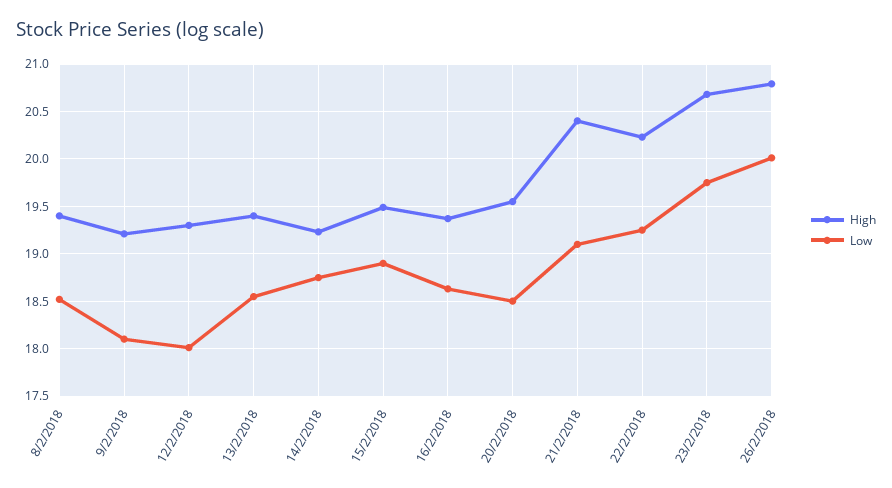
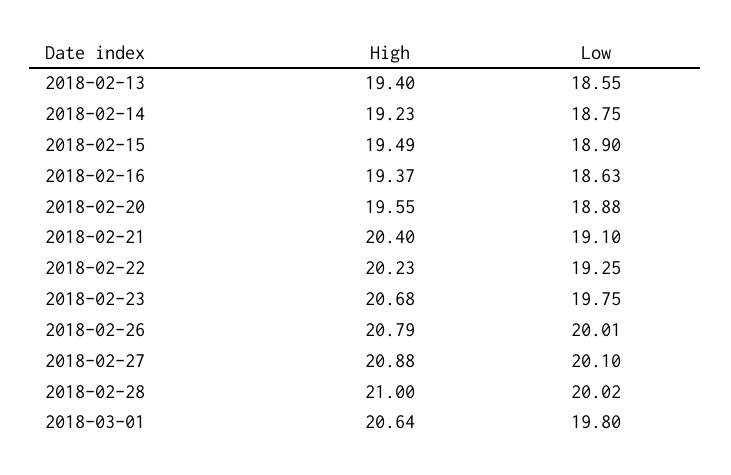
High, 8/2/2018: 19.4 -> none
Low, 8/2/2018: 18.5 -> none
High, 9/2/2018: 19.2 -> none
Low, 9/2/2018: 18.1 -> none
High, 12/2/2018: 19.3 -> none
Low, 12/2/2018: 18 -> none
Low, 20/2/2018: 18.5 -> 18.88
High, 2018-02-27: none -> 20.88
Low, 2018-02-27: none -> 20.1
High, 2018-02-28: none -> 21
Low, 2018-02-28: none -> 20.02
High, 2018-03-01: none -> 20.64
Low, 2018-03-01: none -> 19.8

